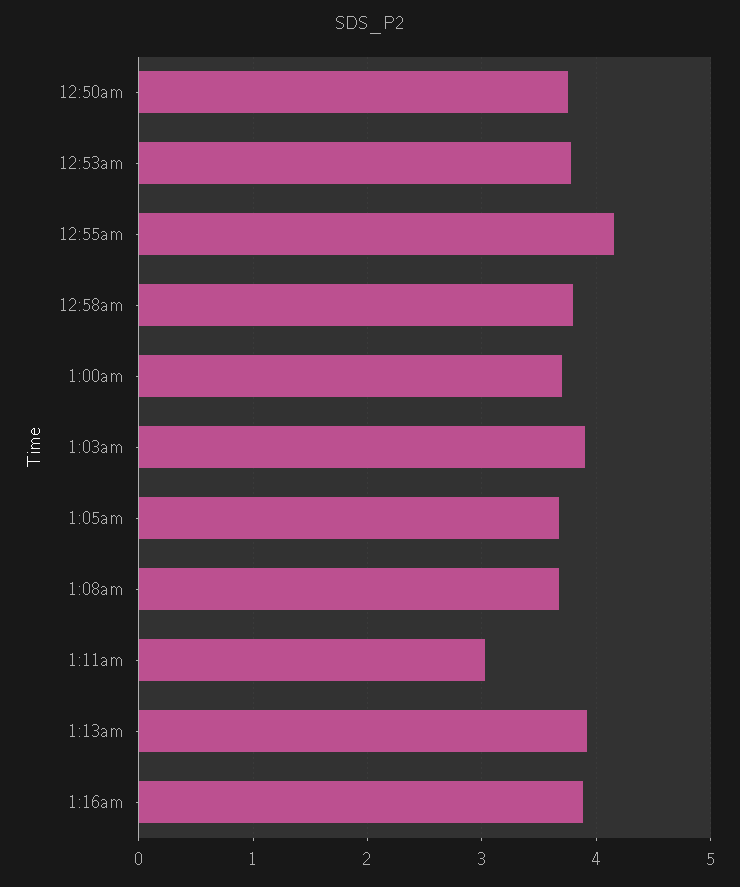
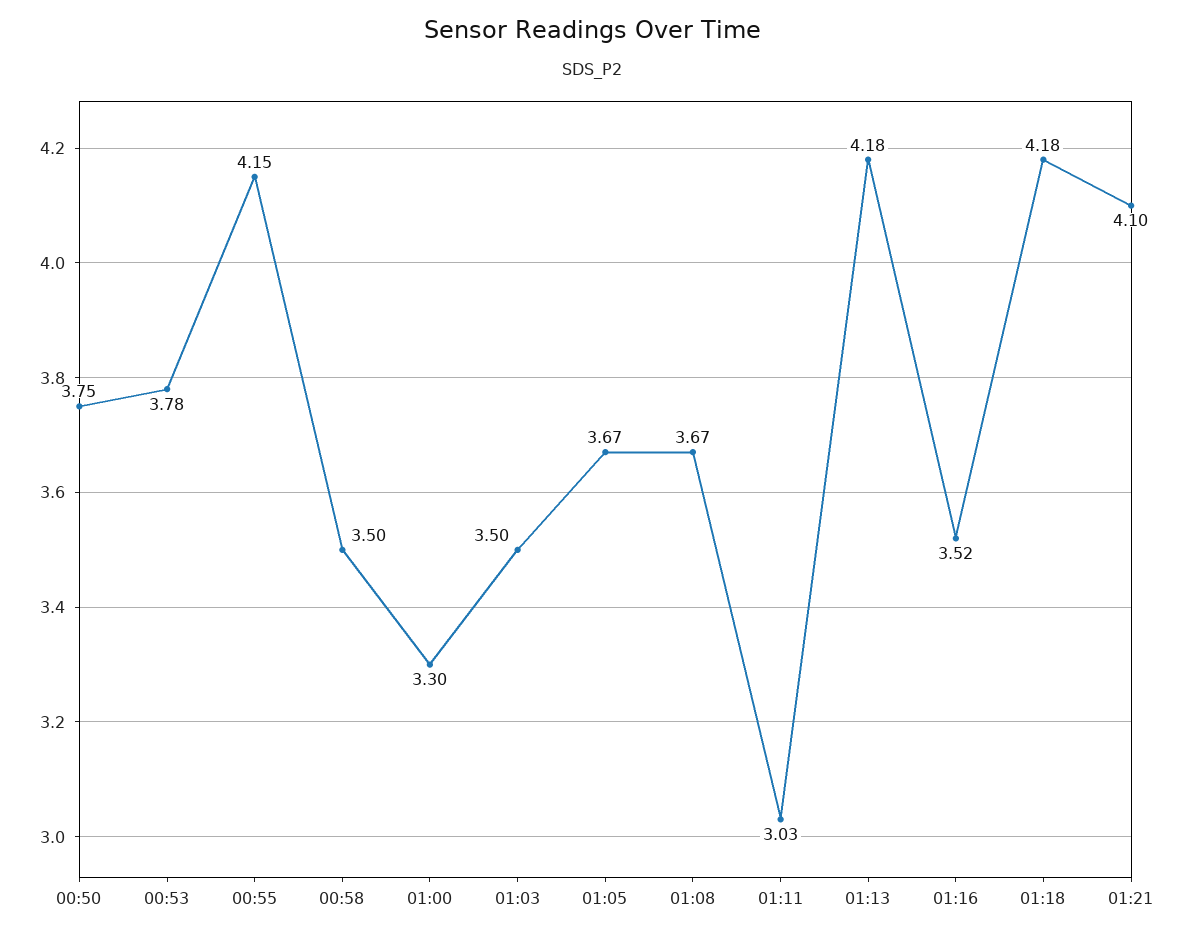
12:58am: 3.8 -> 3.5
1:00am: 3.7 -> 3.3
1:03am: 3.9 -> 3.5
1:13am: 3.9 -> 4.18
1:16am: 3.9 -> 3.52
01:18: none -> 4.18
01:21: none -> 4.1

